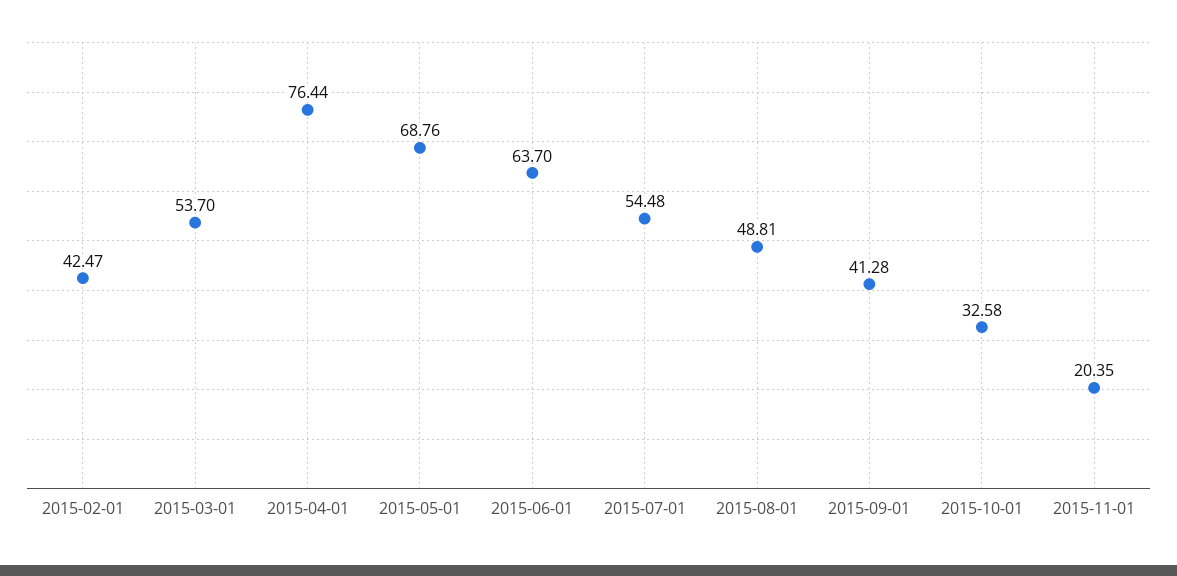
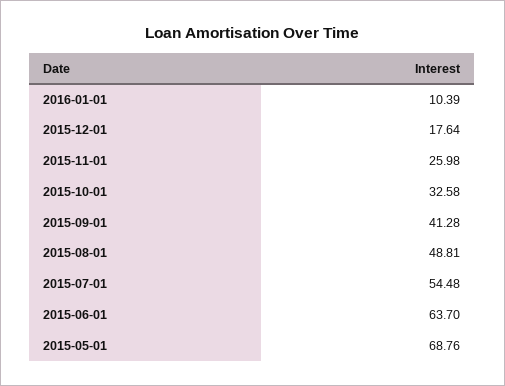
2015-02-01: 42.47 -> none
2015-03-01: 53.7 -> none
2015-04-01: 76.44 -> none
2015-11-01: 20.35 -> 25.98
2016-01-01: none -> 10.39
2015-12-01: none -> 17.64

